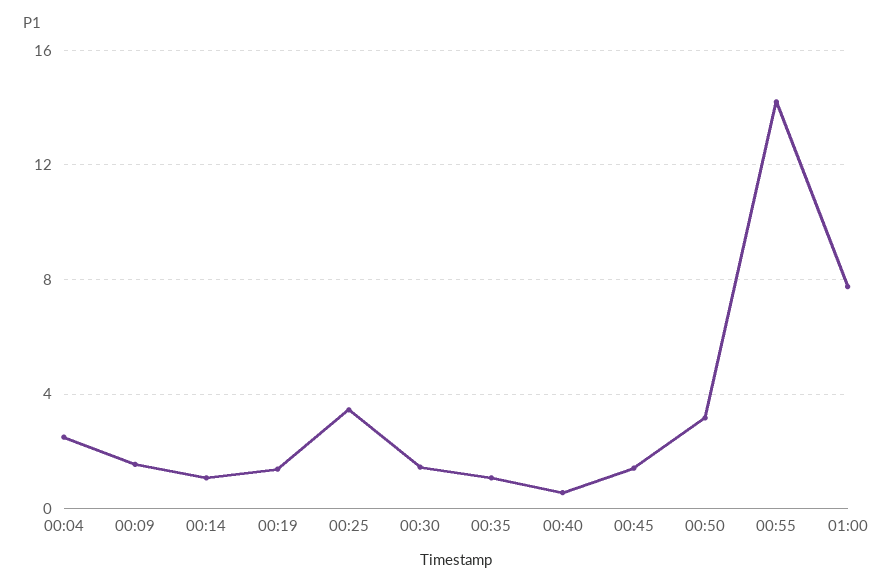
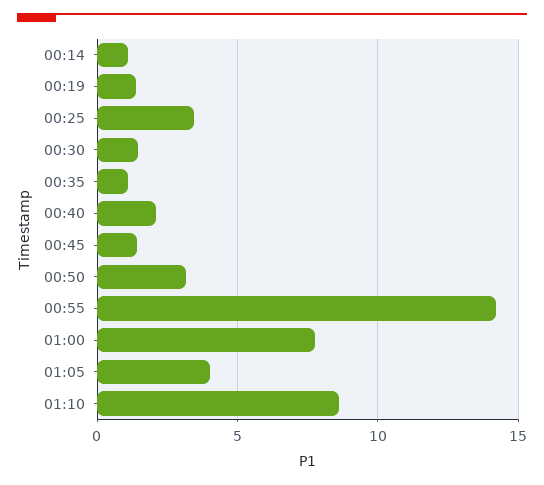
00:04: 2.5 -> none
00:09: 1.5 -> none
00:40: 0.5 -> 2
01:05: none -> 4
01:10: none -> 8.5

